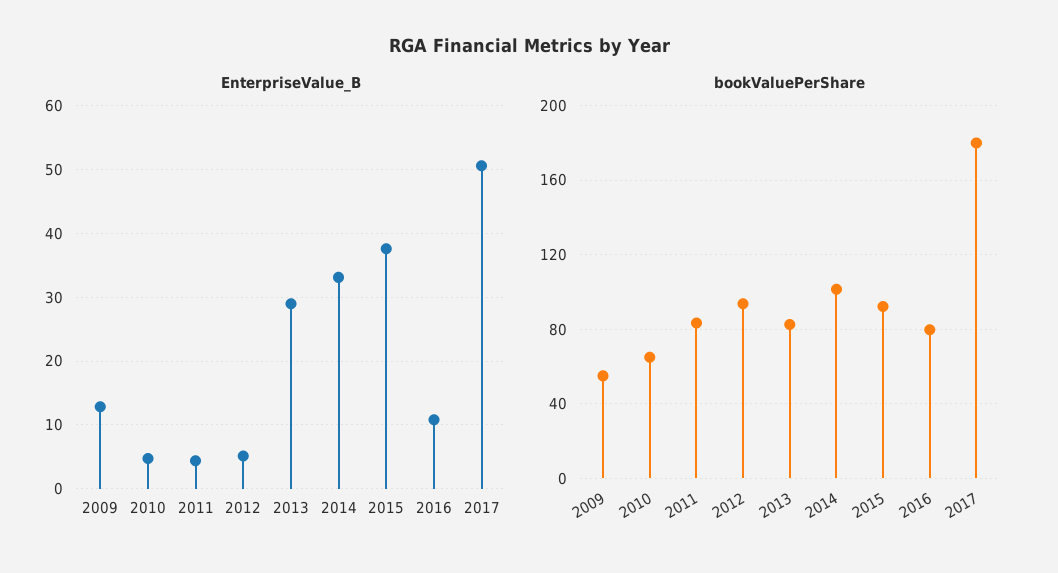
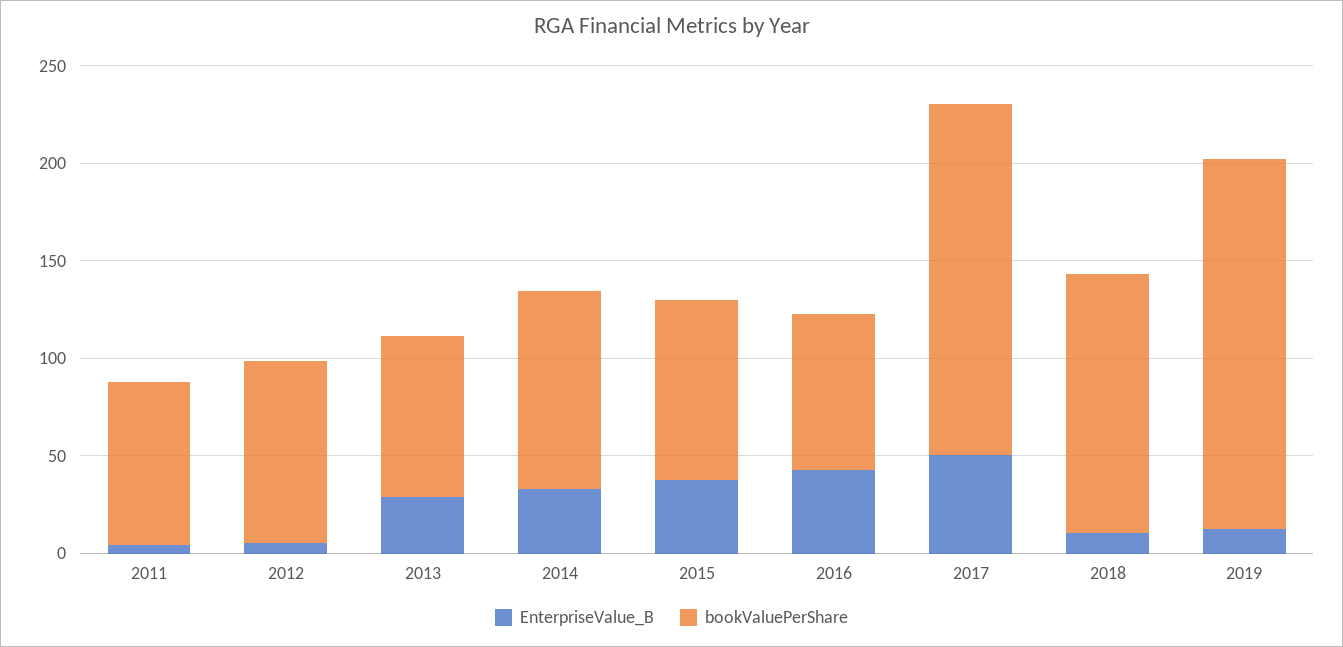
EnterpriseValue_B, 2009: 13 -> none
EnterpriseValue_B, 2010: 5 -> none
EnterpriseValue_B, 2016: 11 -> 40
bookValuePerShare, 2009: 55 -> none
bookValuePerShare, 2010: 65 -> none
EnterpriseValue_B, 2018: none -> 10
bookValuePerShare, 2018: none -> 130
EnterpriseValue_B, 2019: none -> 10
bookValuePerShare, 2019: none -> 190

